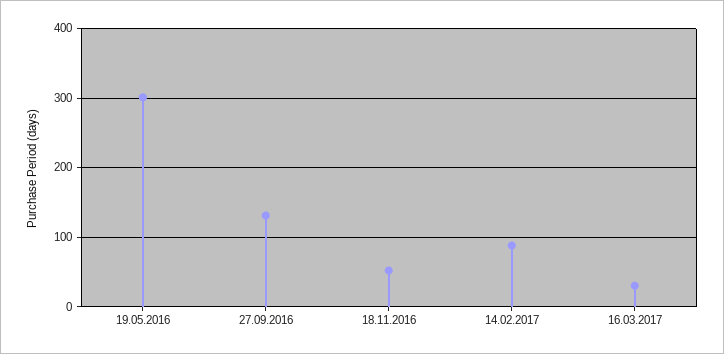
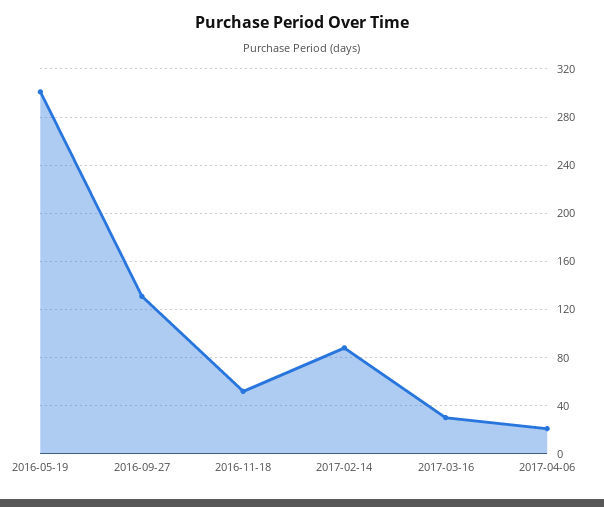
2017-04-06: none -> 20

